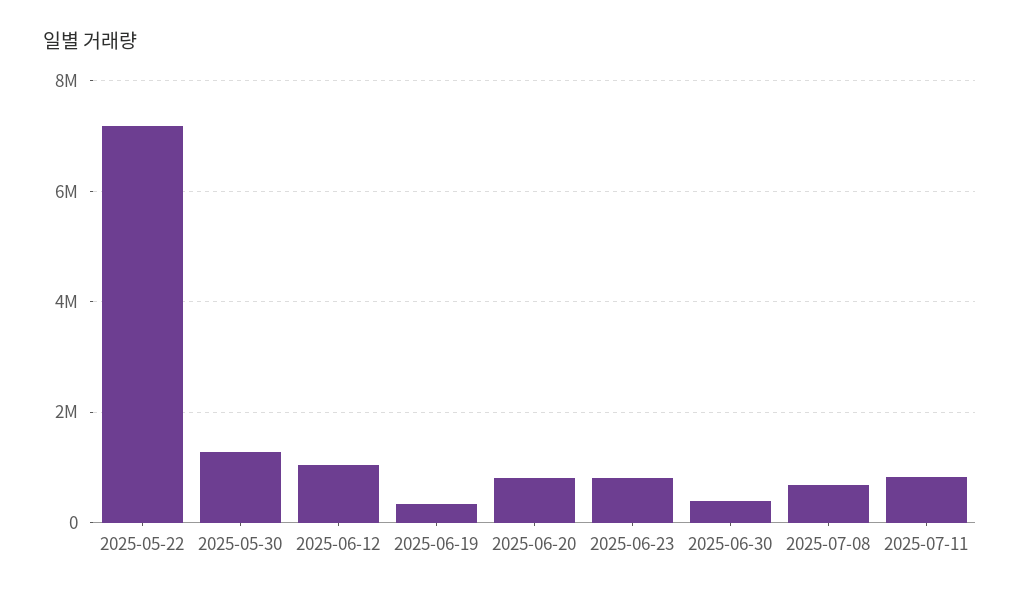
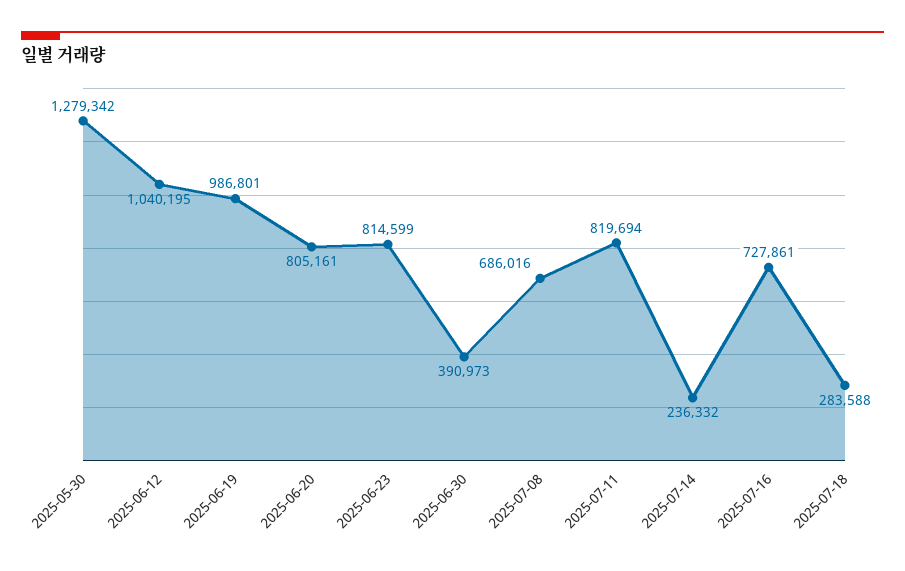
2025-05-22: 7200000 -> none
2025-06-19: 400000 -> 986801
2025-07-14: none -> 236332
2025-07-16: none -> 727861
2025-07-18: none -> 283588

